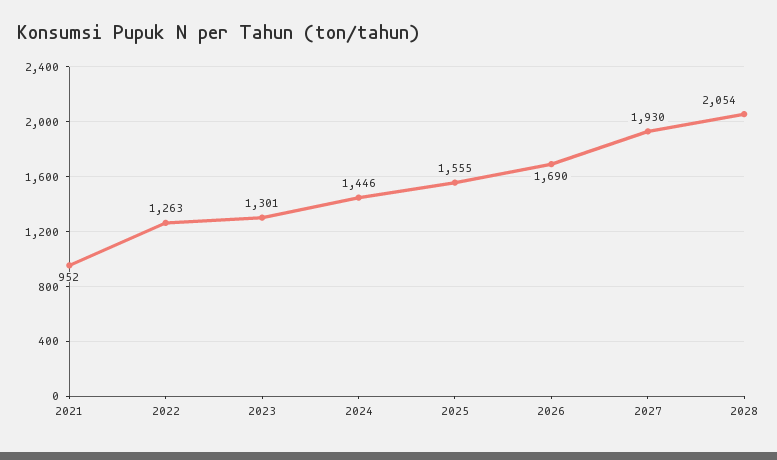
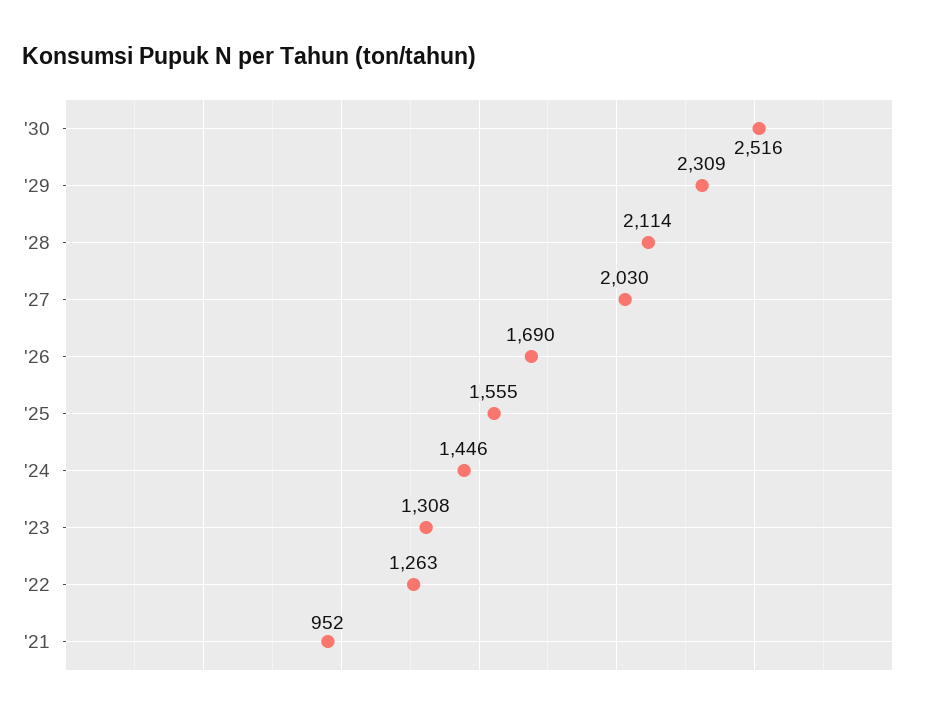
2023: 1301 -> 1308
2027: 1930 -> 2030
2028: 2054 -> 2114
'30: none -> 2516
'29: none -> 2309

